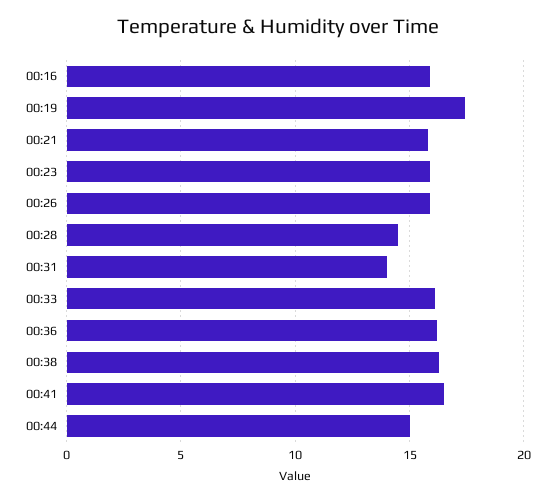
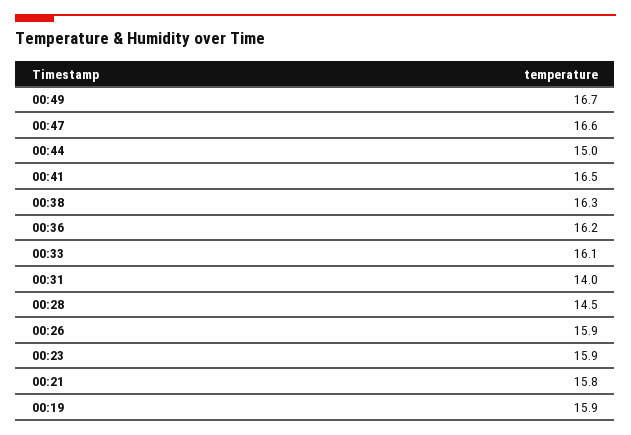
00:16: 16 -> none
00:19: 17.5 -> 15.9
00:49: none -> 16.7
00:47: none -> 16.6

